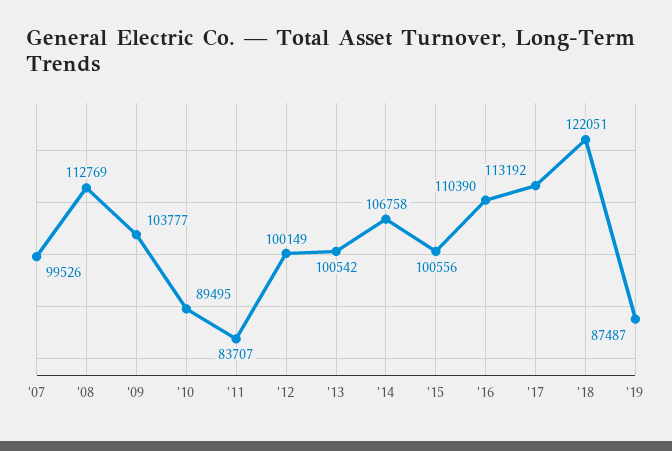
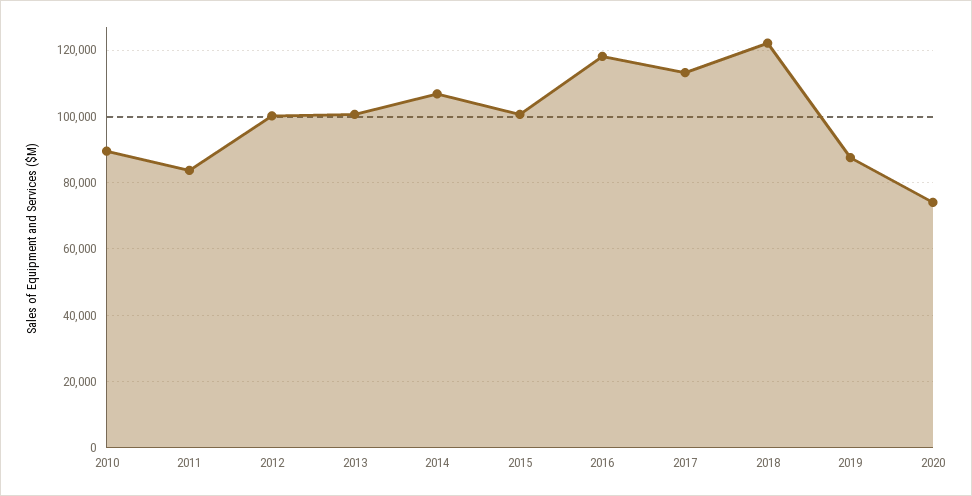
'07: 99526 -> none
'08: 112769 -> none
'09: 103777 -> none
'16: 110390 -> 118000
2020: none -> 74000

